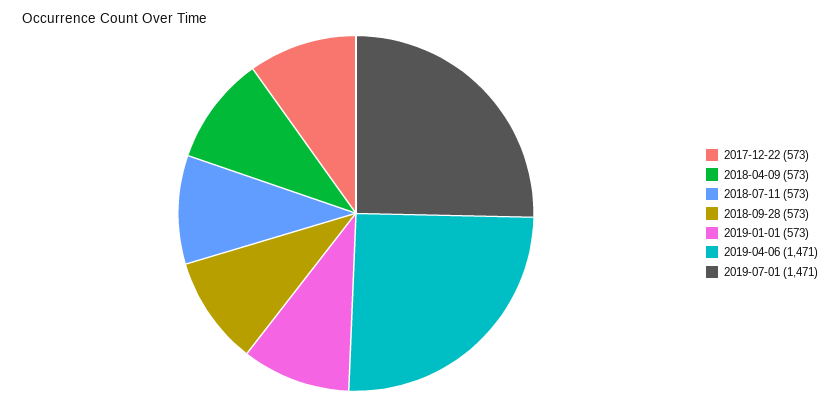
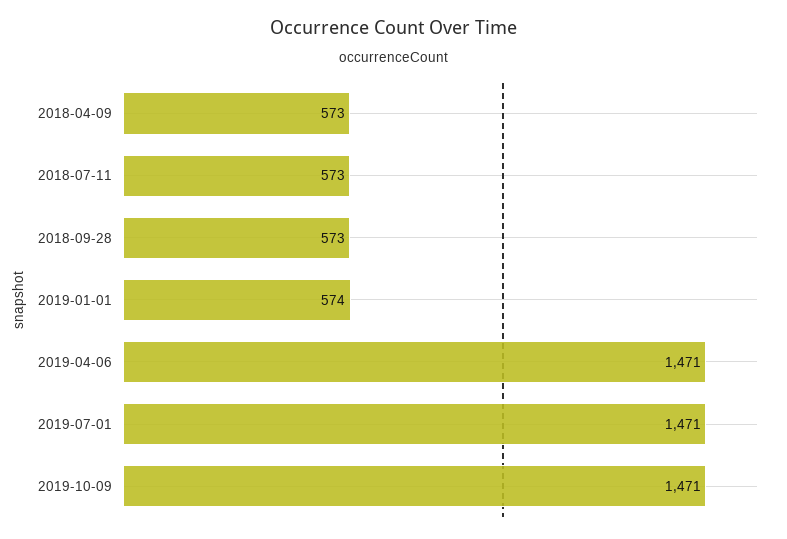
2017-12-22: 573 -> none
2019-01-01: 573 -> 574
2019-10-09: none -> 1471

